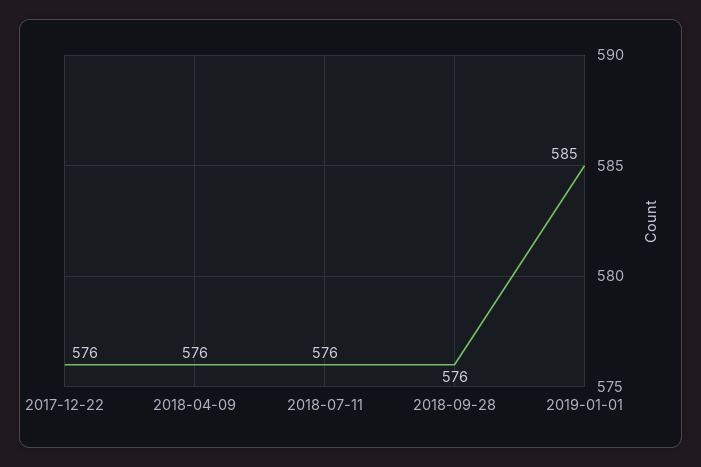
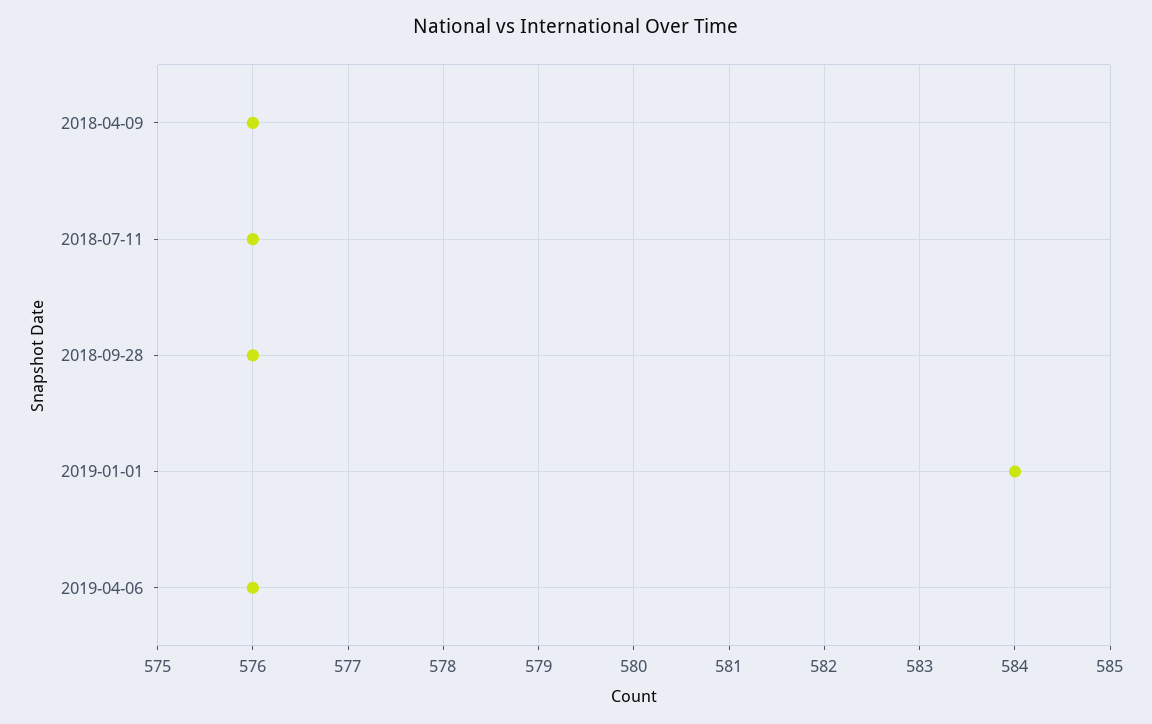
2017-12-22: 576 -> none
2019-01-01: 585 -> 584
2019-04-06: none -> 576

